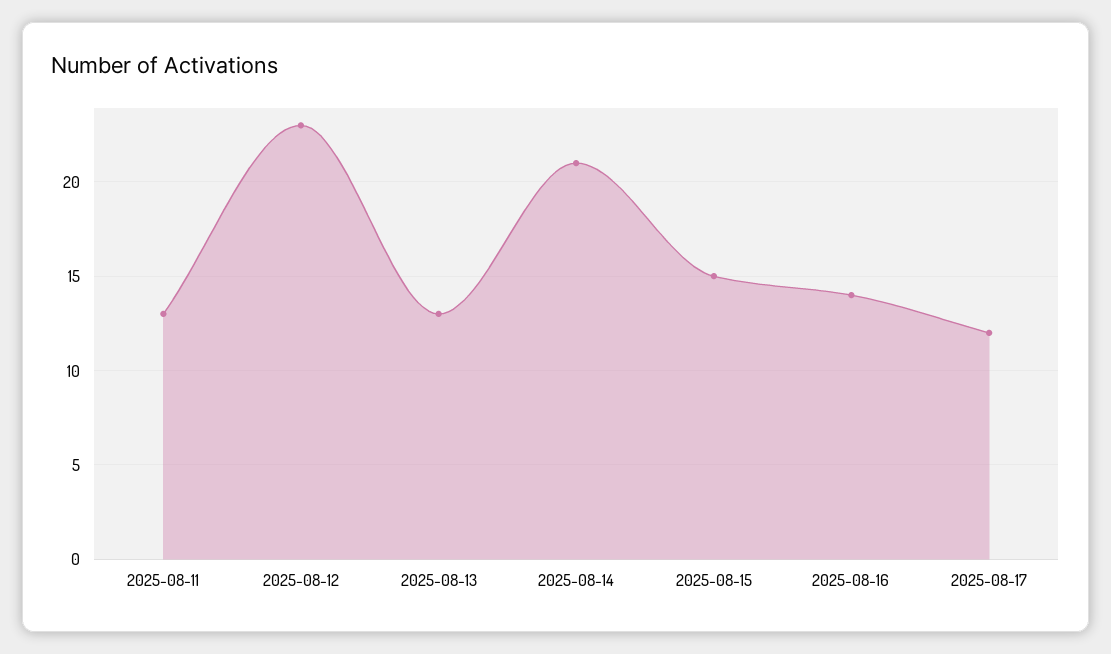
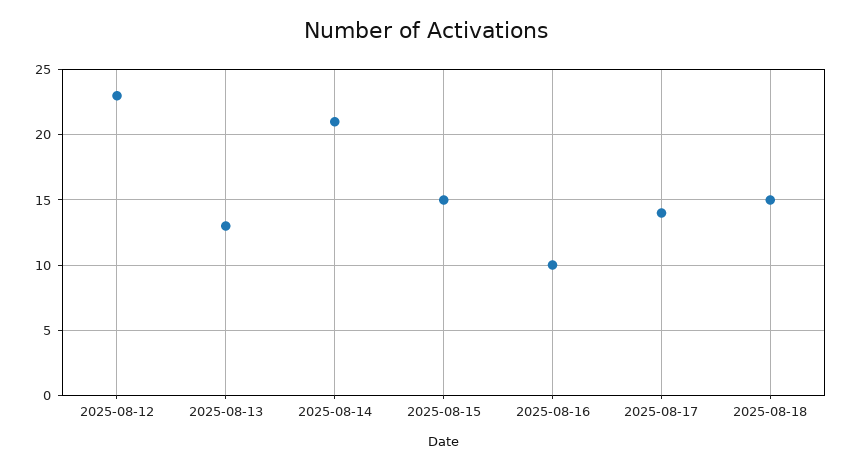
2025-08-11: 13 -> none
2025-08-16: 14 -> 10
2025-08-17: 12 -> 14
2025-08-18: none -> 15

